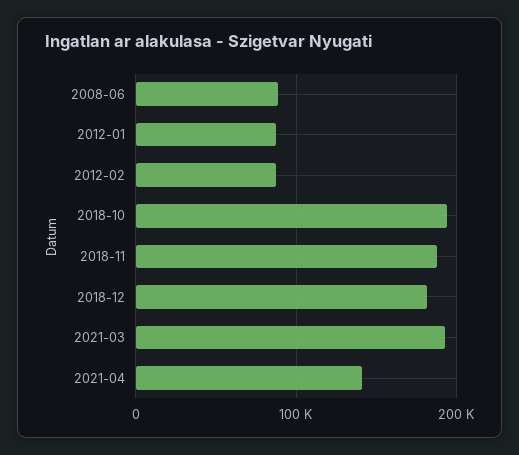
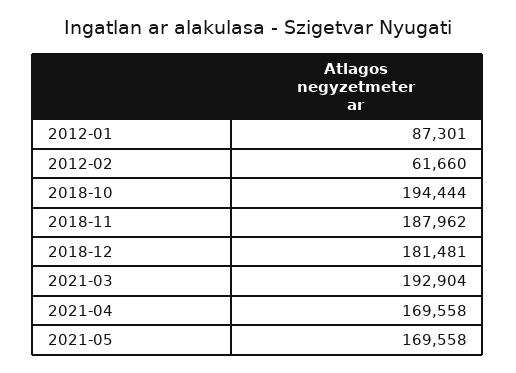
2008-06: 90000 -> none
2012-02: 90000 -> 61660
2021-04: 140000 -> 169558
2021-05: none -> 169558

